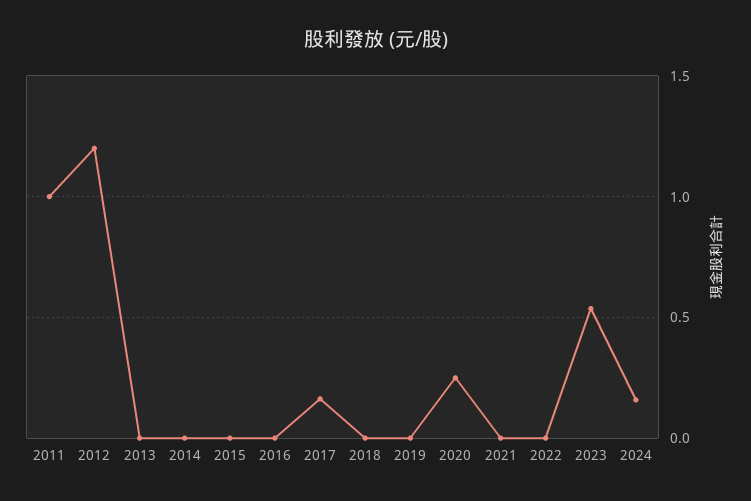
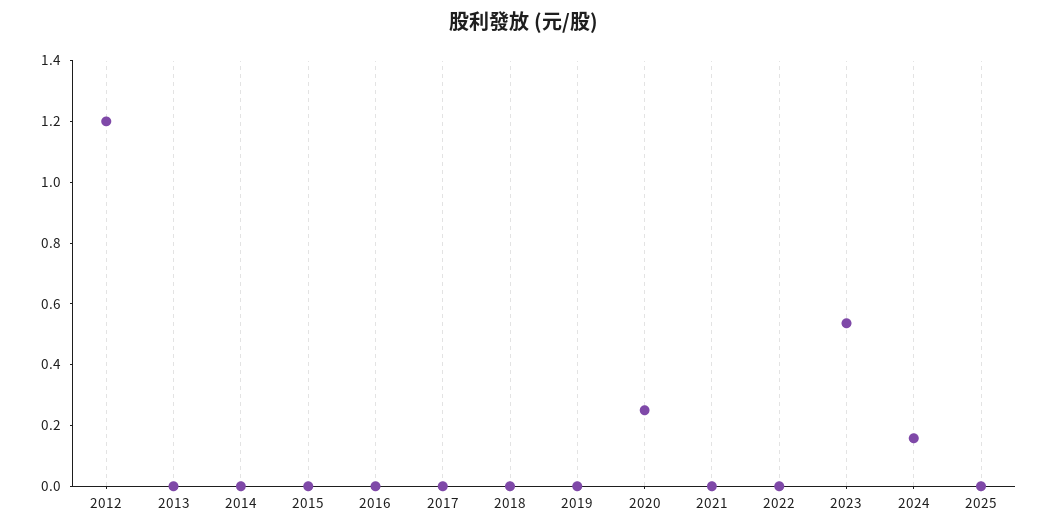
2011: 1 -> none
2017: 0.15 -> 0
2025: none -> 0

